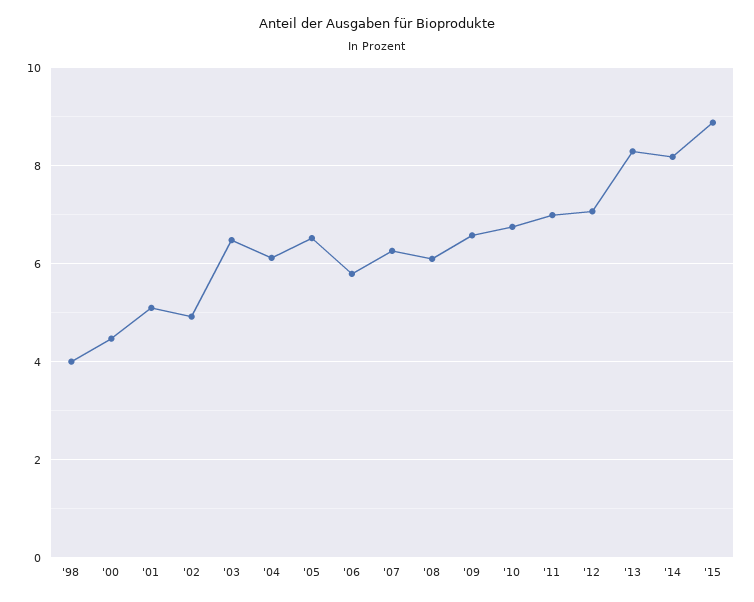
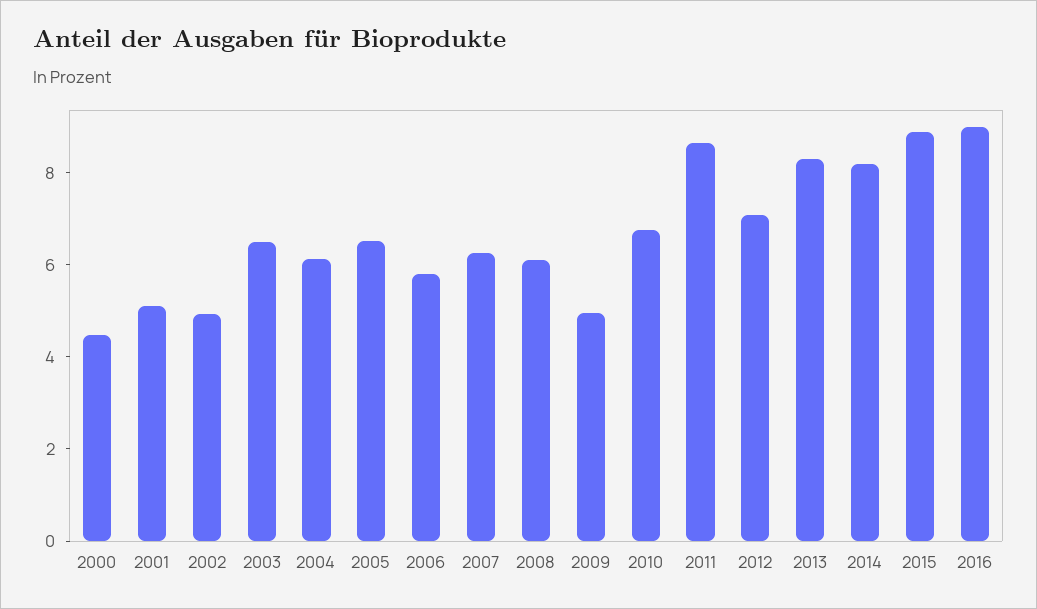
'98: 4 -> none
'09: 6.6 -> 5
'11: 7 -> 8.5
2016: none -> 9

